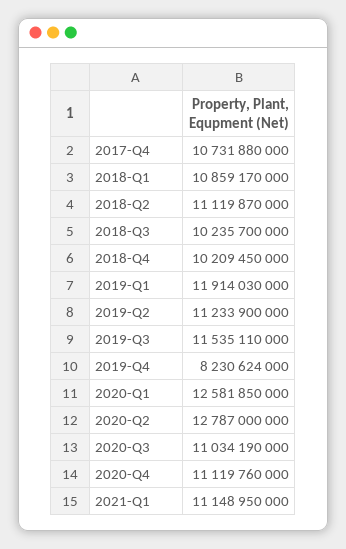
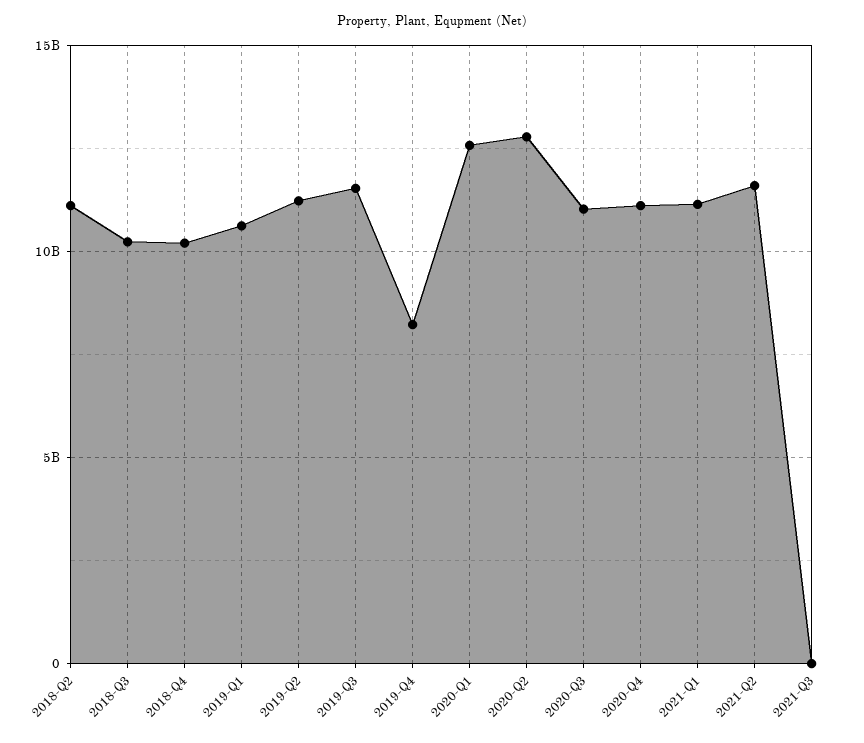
2017-Q4: 10731880000 -> none
2018-Q1: 10859170000 -> none
2019-Q1: 11914030000 -> 10500000000
2021-Q2: none -> 11500000000
2021-Q3: none -> 0

